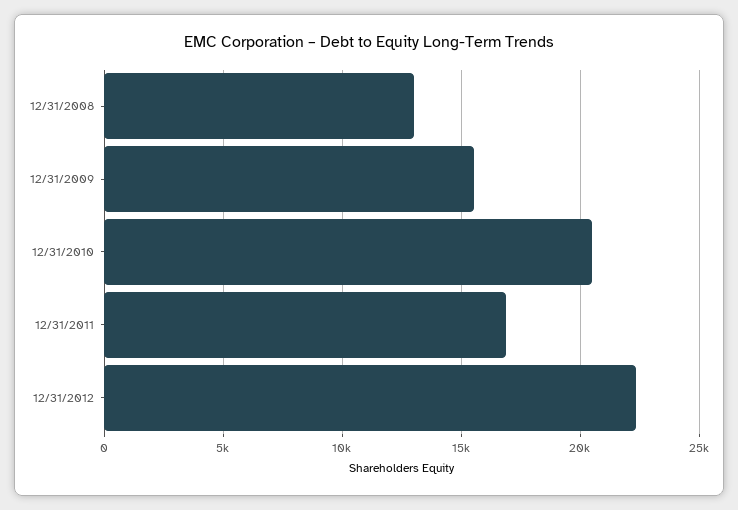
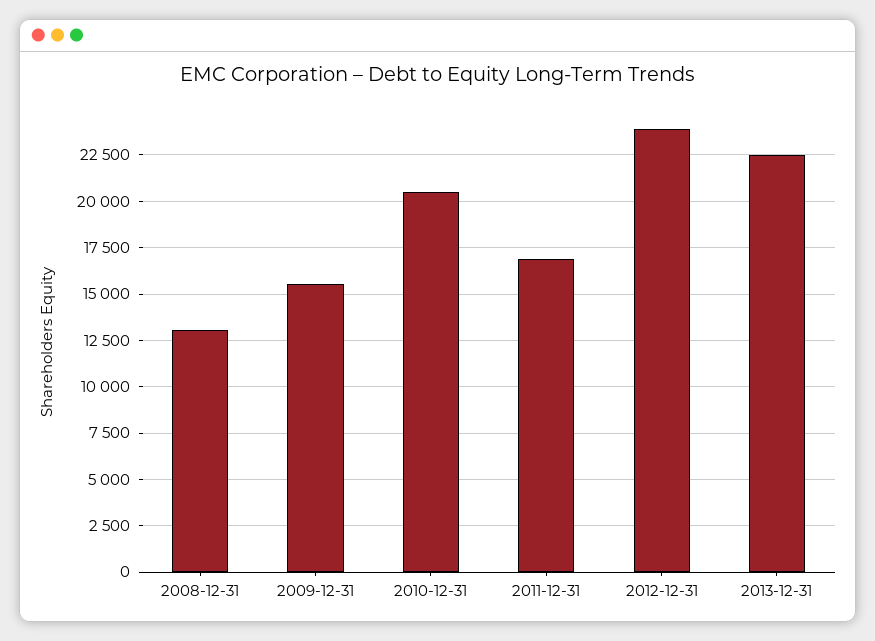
12/31/2012: 22500 -> 24000
2013-12-31: none -> 22500

